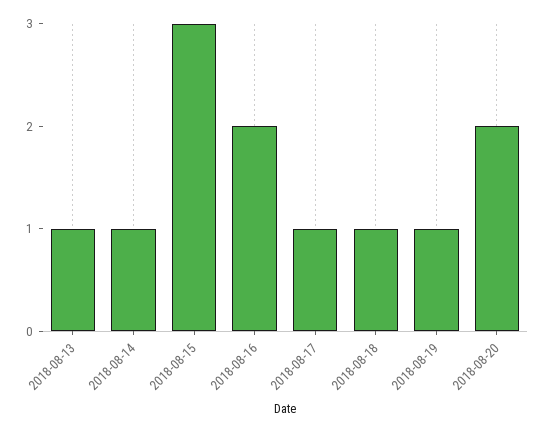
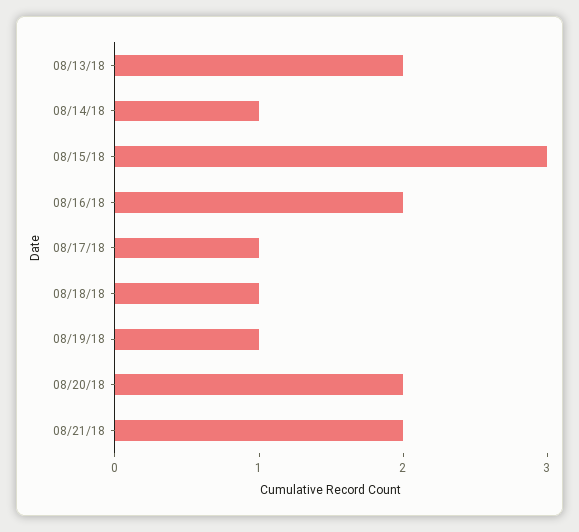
2018-08-13: 1 -> 2
08/21/18: none -> 2

